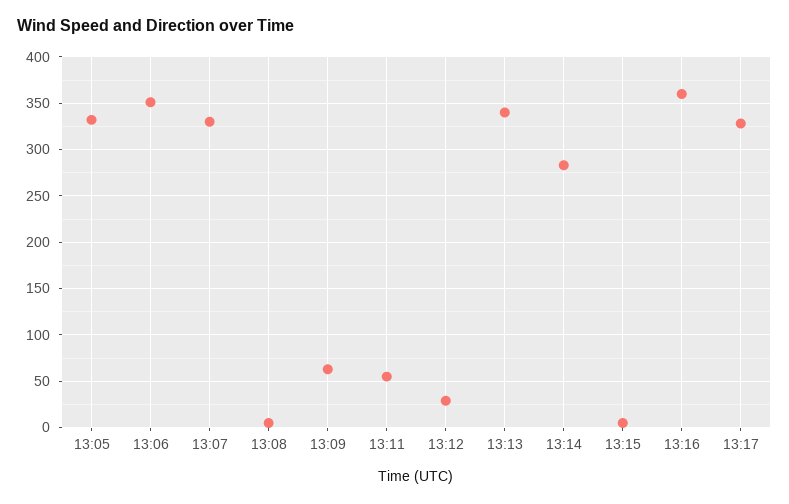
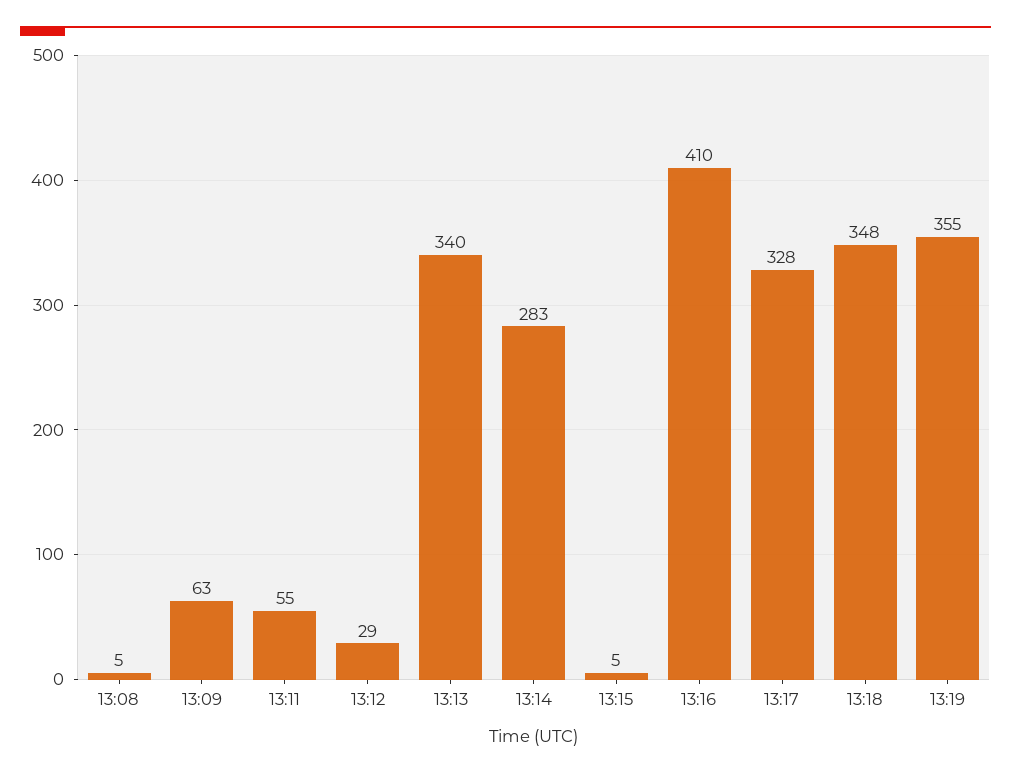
13:05: 330 -> none
13:06: 350 -> none
13:07: 330 -> none
13:16: 360 -> 410
13:18: none -> 348
13:19: none -> 355

